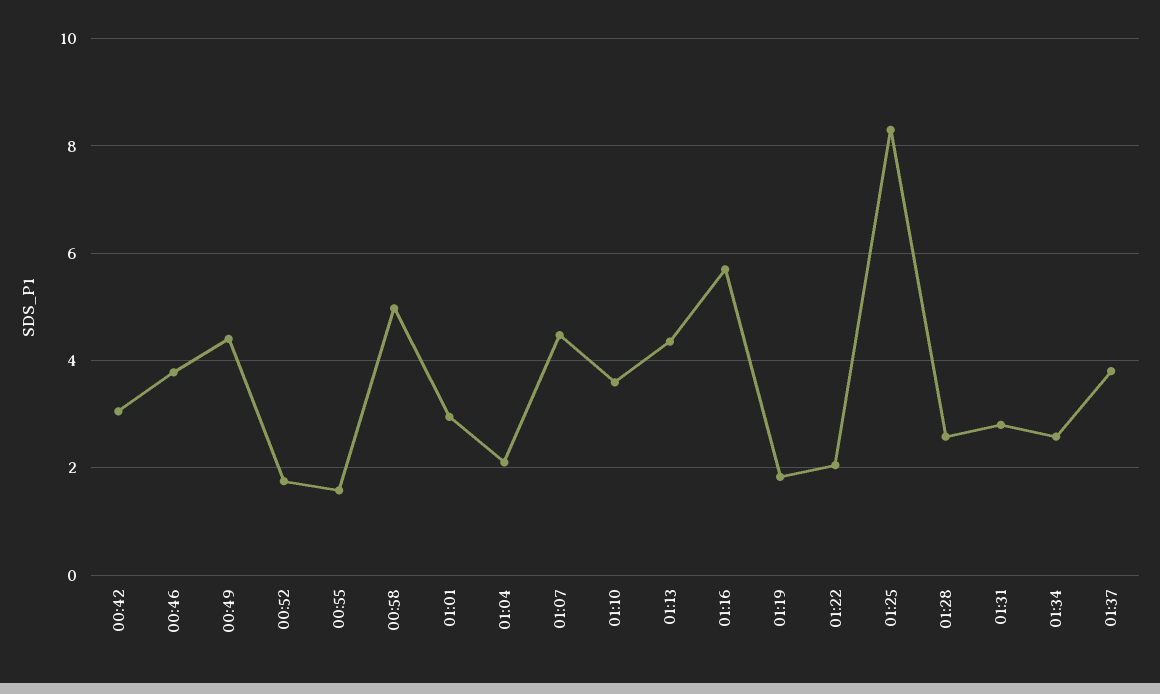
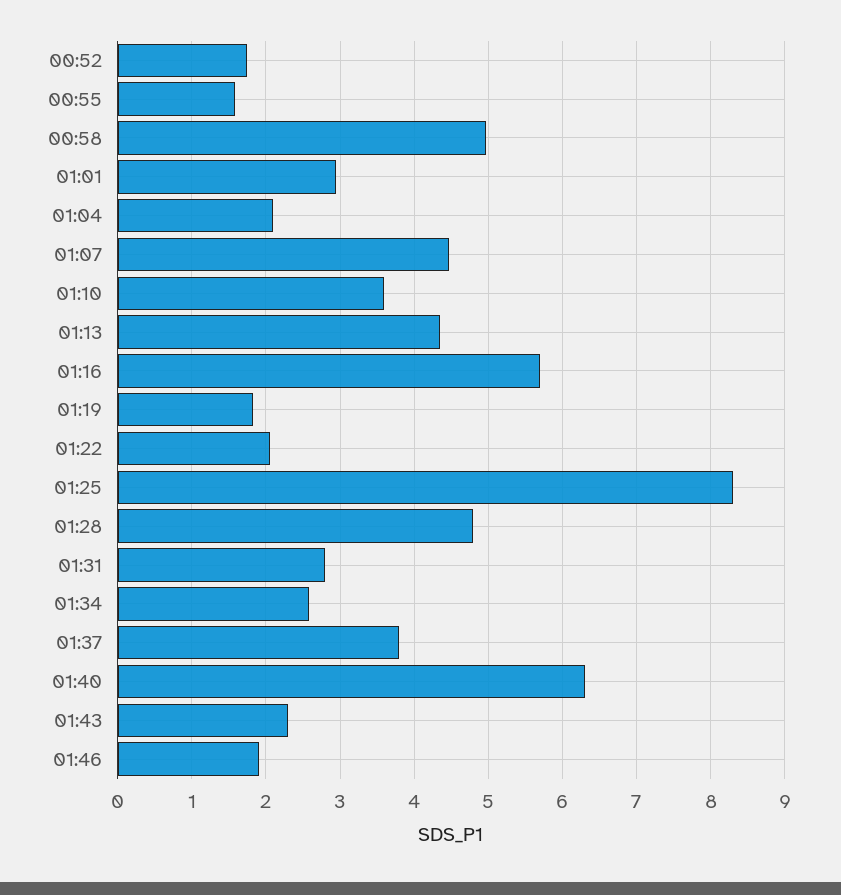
00:42: 3 -> none
00:46: 3.8 -> none
00:49: 4.4 -> none
01:28: 2.6 -> 4.8
01:40: none -> 6.3
01:43: none -> 2.3
01:46: none -> 1.9

